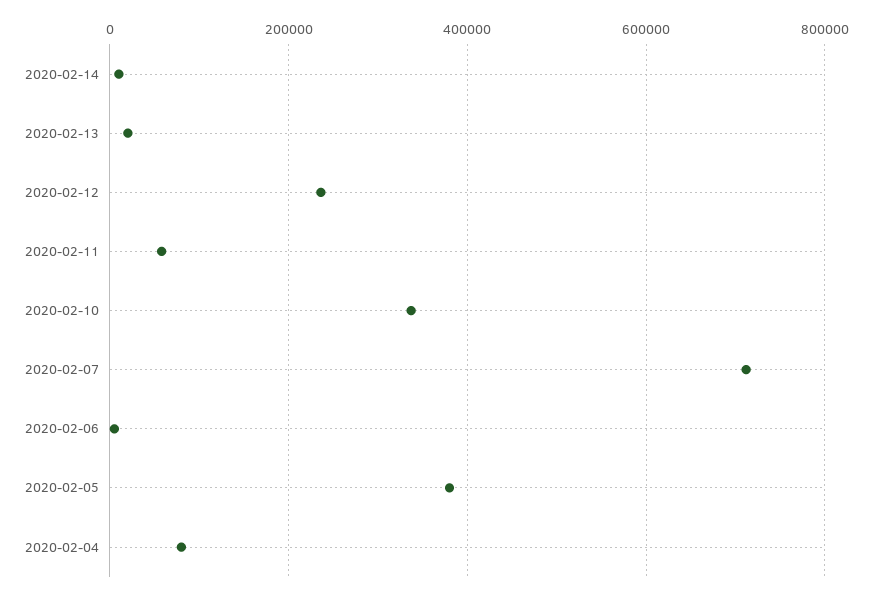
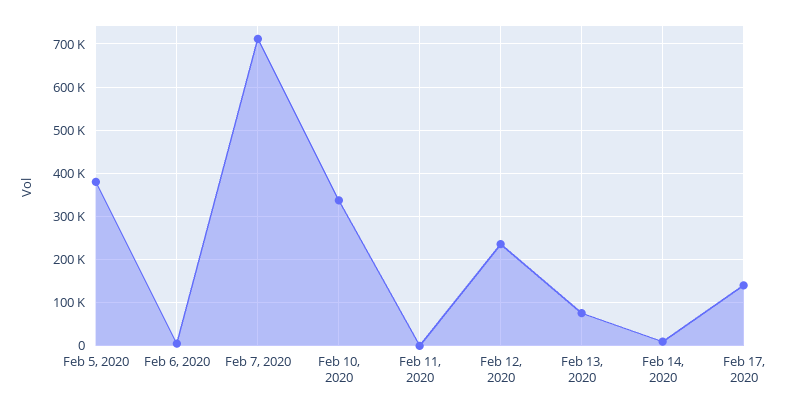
2020-02-13: 20000 -> 80000
2020-02-11: 60000 -> 0
2020-02-04: 80000 -> none
Feb 17, 2020: none -> 140000

